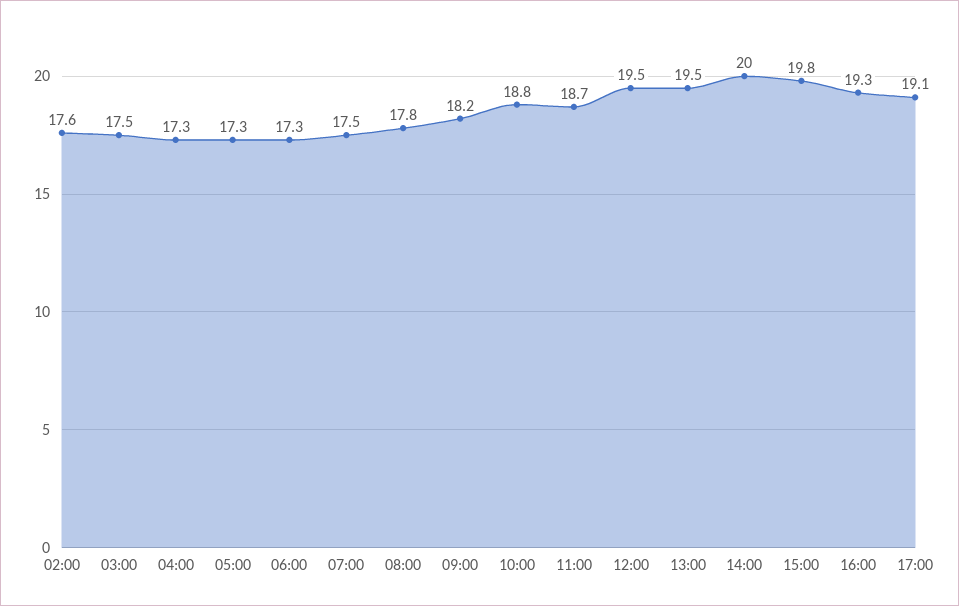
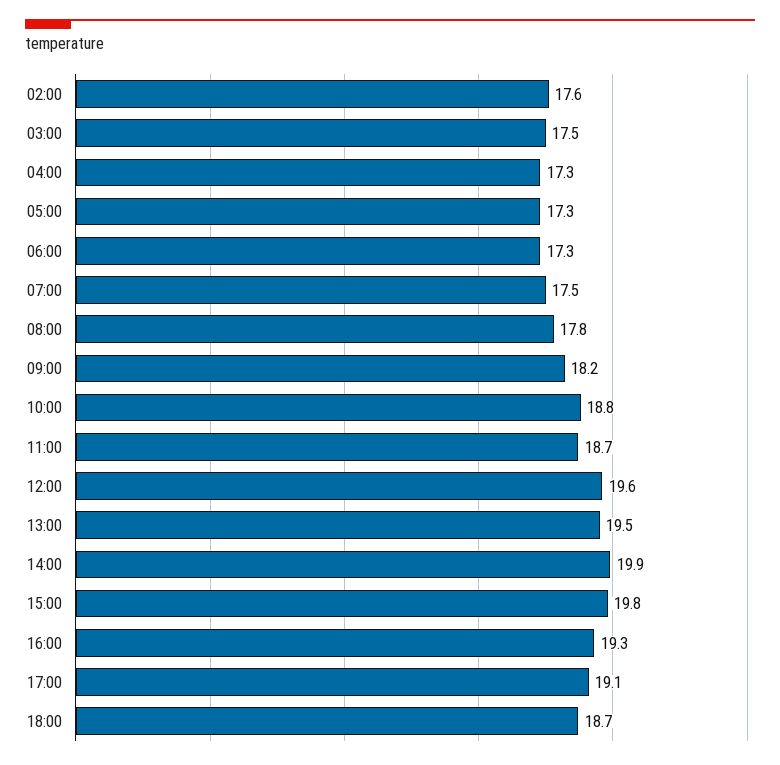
12:00: 19.5 -> 19.6
14:00: 20 -> 19.9
18:00: none -> 18.7

